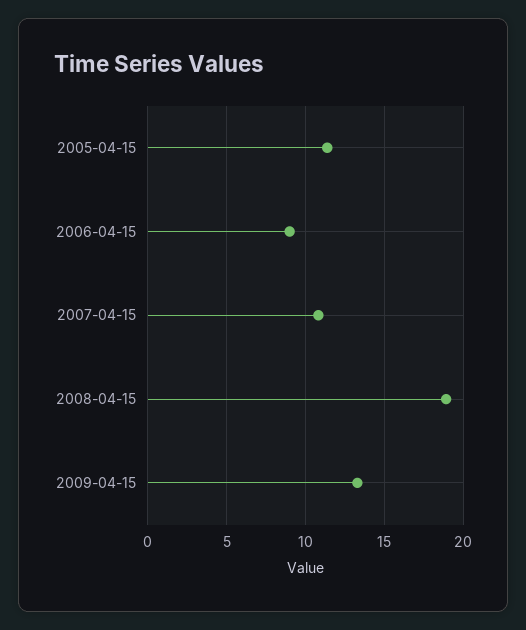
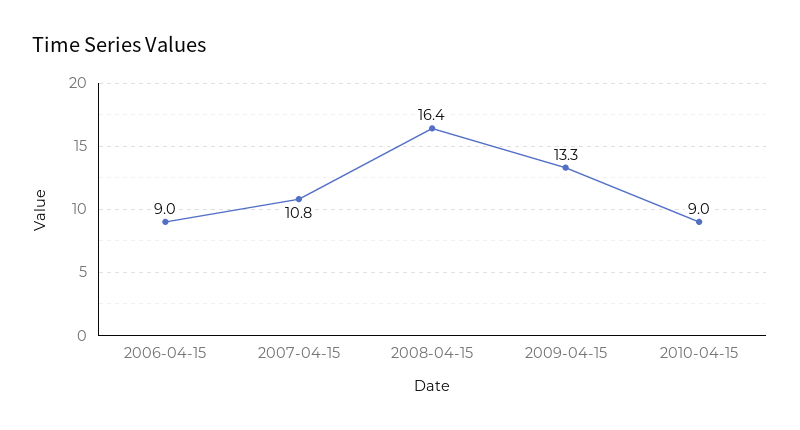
2005-04-15: 11.5 -> none
2008-04-15: 19 -> 16.4
2010-04-15: none -> 9

